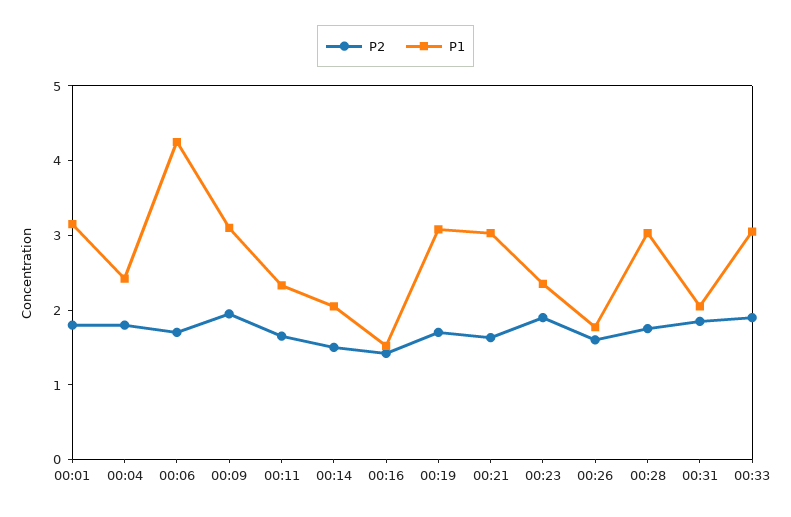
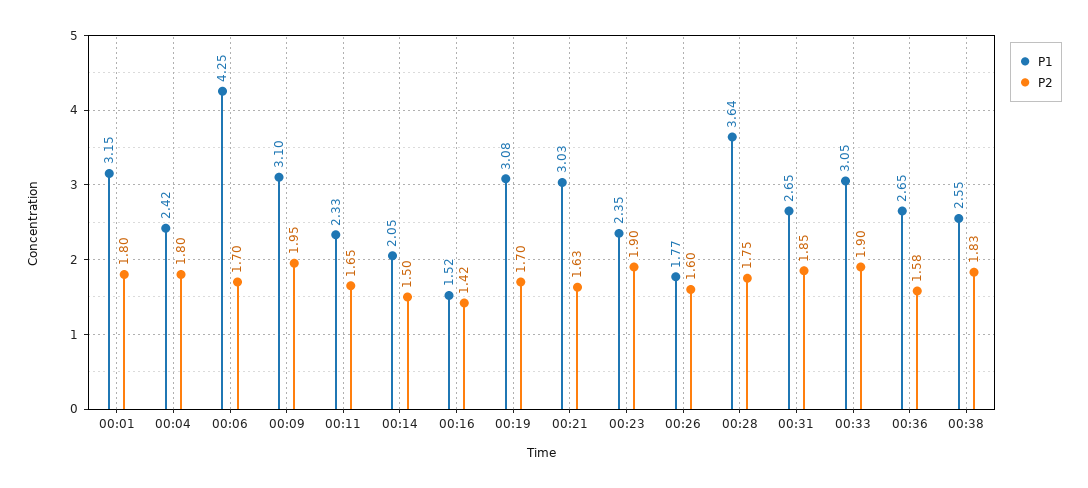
P1, 00:28: 3 -> 3.64
P1, 00:31: 2 -> 2.65
P1, 00:36: none -> 2.65
P2, 00:36: none -> 1.58
P1, 00:38: none -> 2.55
P2, 00:38: none -> 1.83

